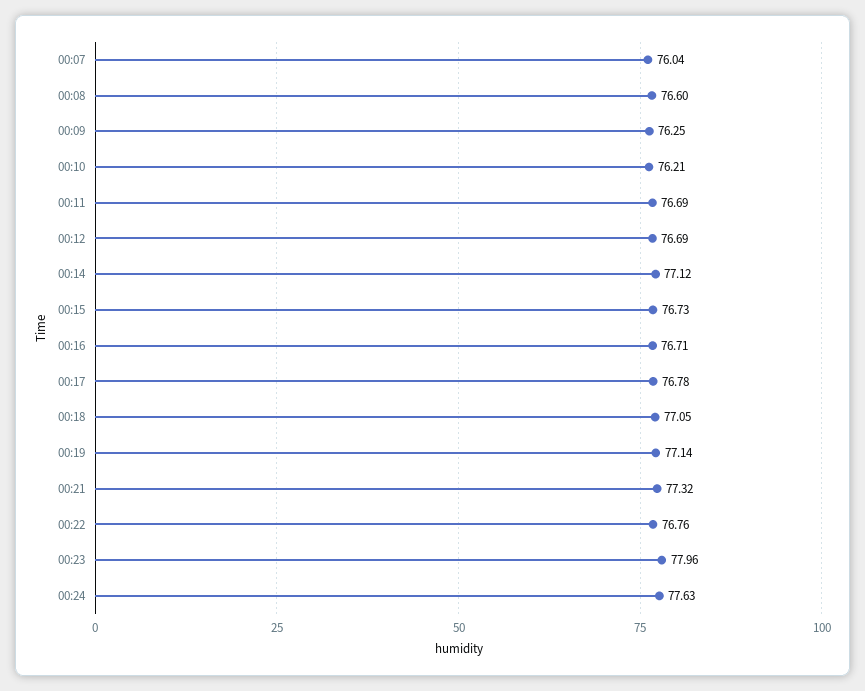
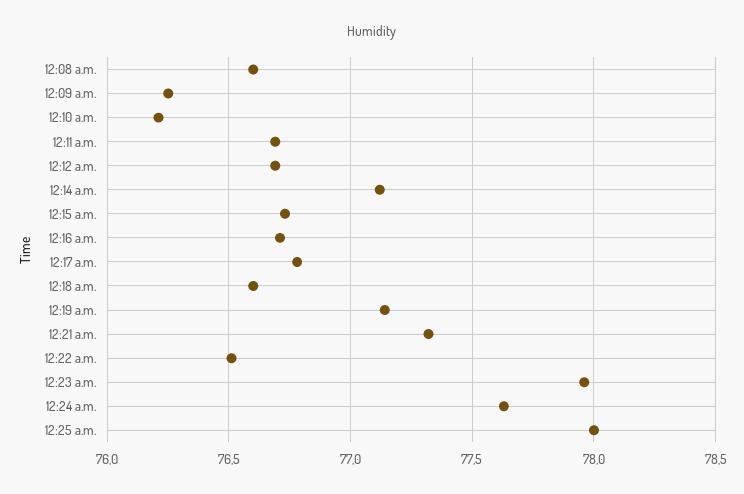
00:07: 76.04 -> none
00:18: 77.05 -> 76.6
00:22: 76.76 -> 76.5
12:25 a.m.: none -> 78

